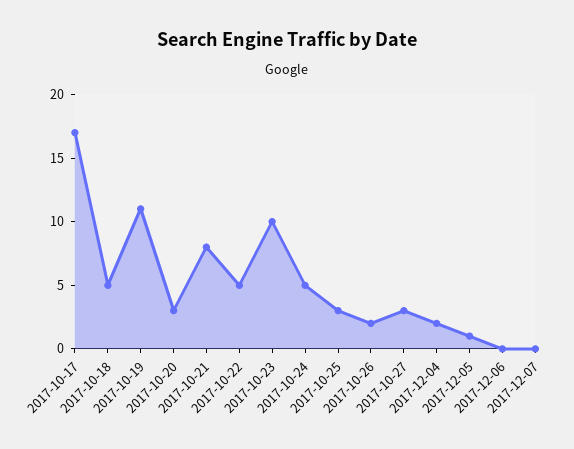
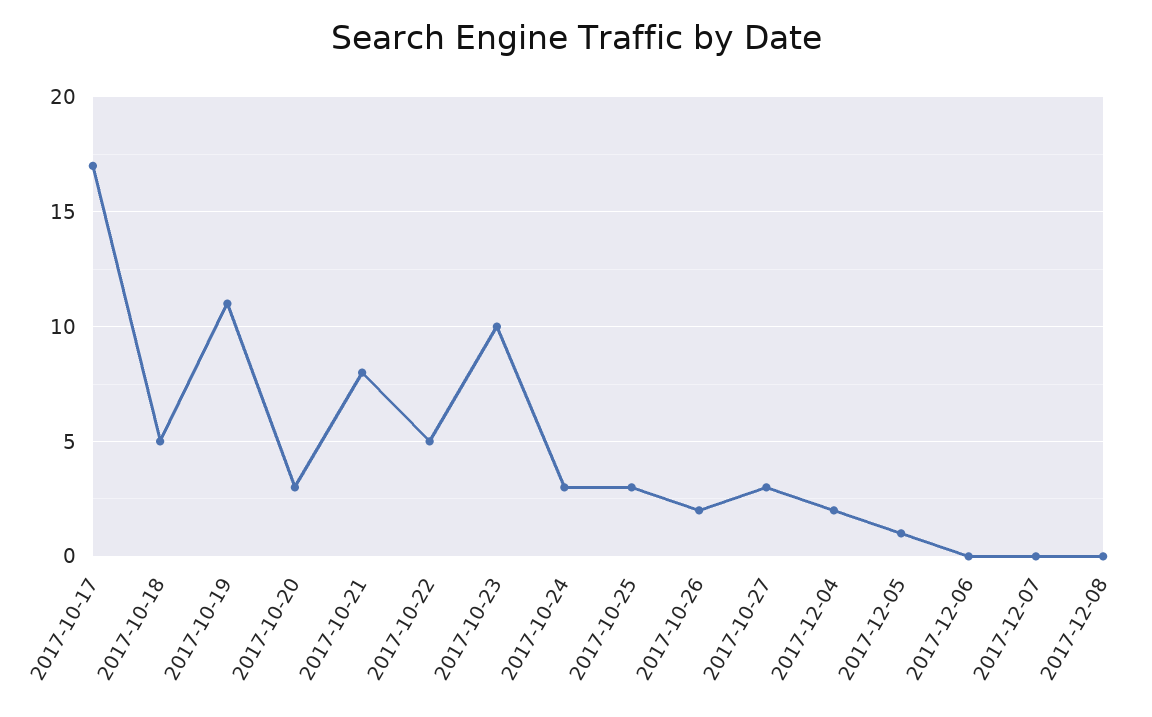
2017-10-24: 5 -> 3
2017-12-08: none -> 0

